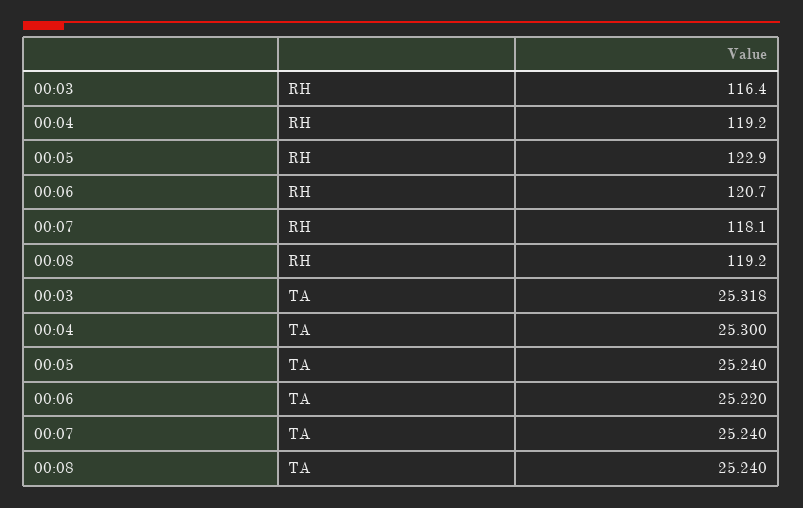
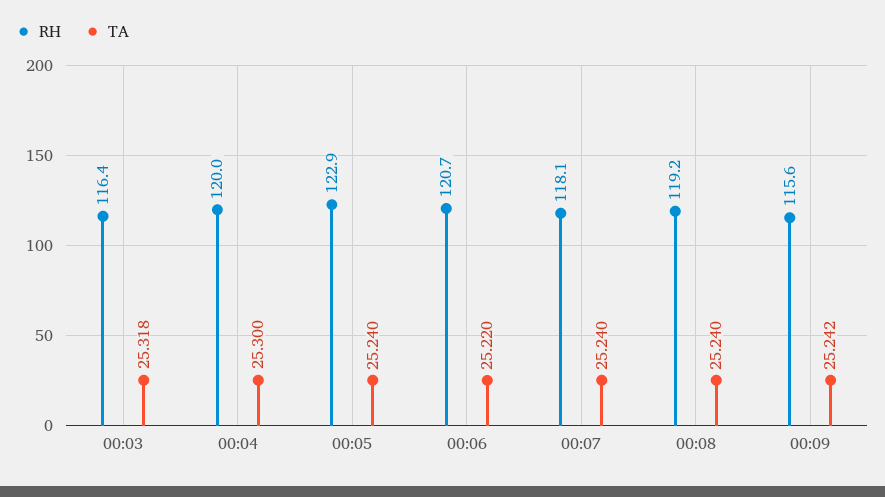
RH, 00:04: 119.2 -> 120
RH, 00:09: none -> 115.6
TA, 00:09: none -> 25.242

